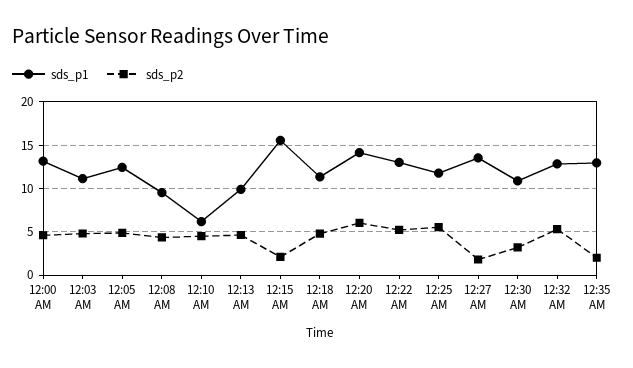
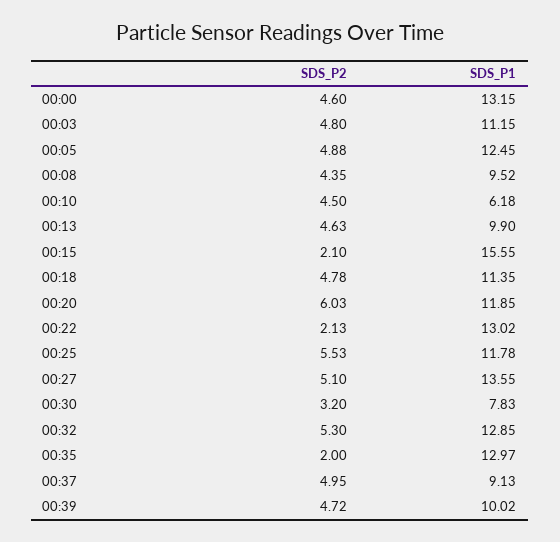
sds_p1, 12:20 AM: 14 -> 11.85
sds_p2, 12:22 AM: 5 -> 2.13
sds_p2, 12:27 AM: 2 -> 5.1
sds_p1, 12:30 AM: 11 -> 7.83
sds_p2, 00:37: none -> 4.95
sds_p1, 00:37: none -> 9.13
sds_p2, 00:39: none -> 4.72
sds_p1, 00:39: none -> 10.02

